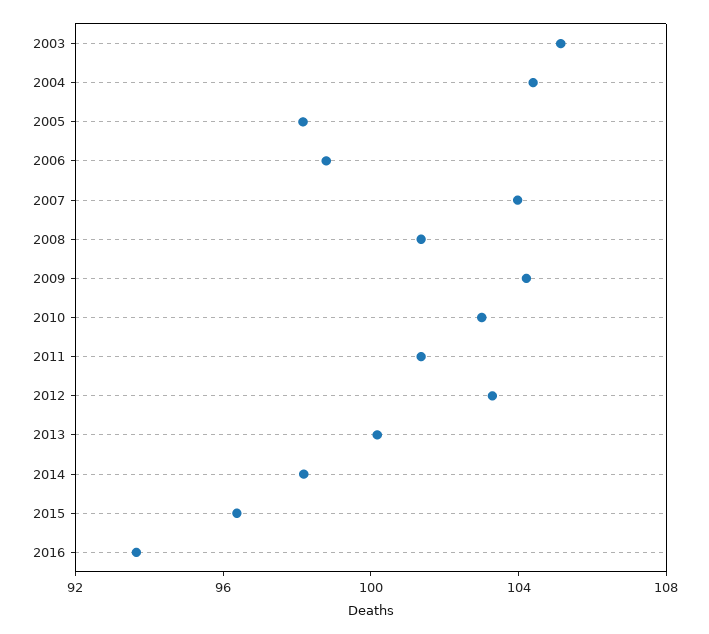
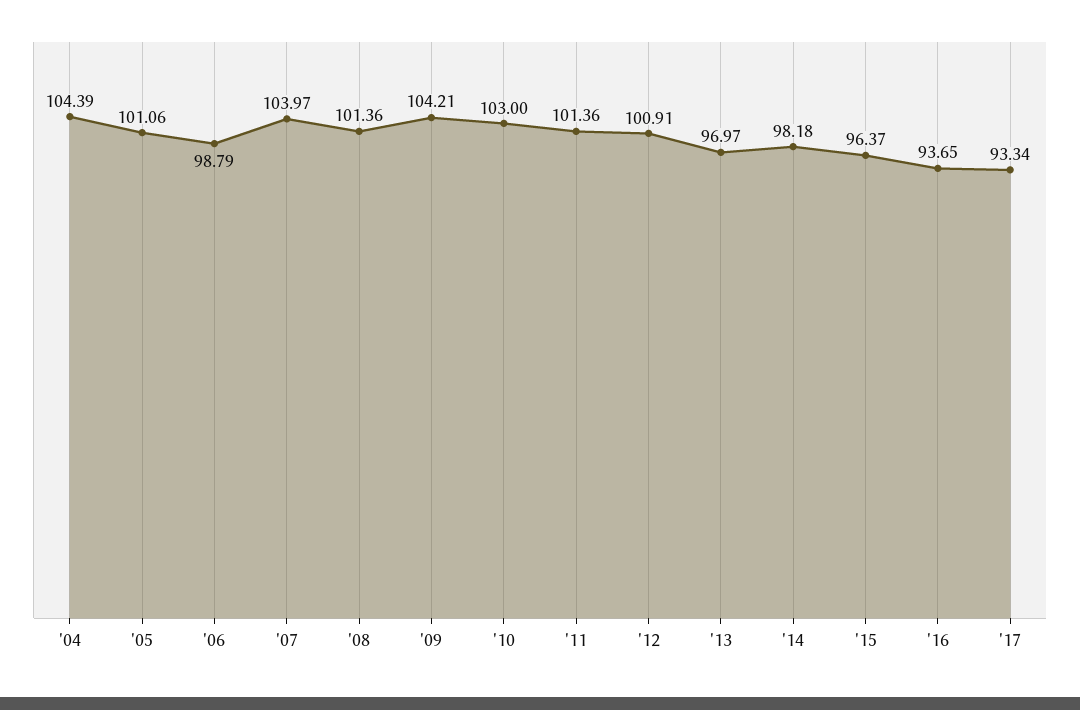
2003: 105 -> none
2005: 98 -> 101.06
2012: 103 -> 100.91
2013: 100 -> 96.97
'17: none -> 93.34

